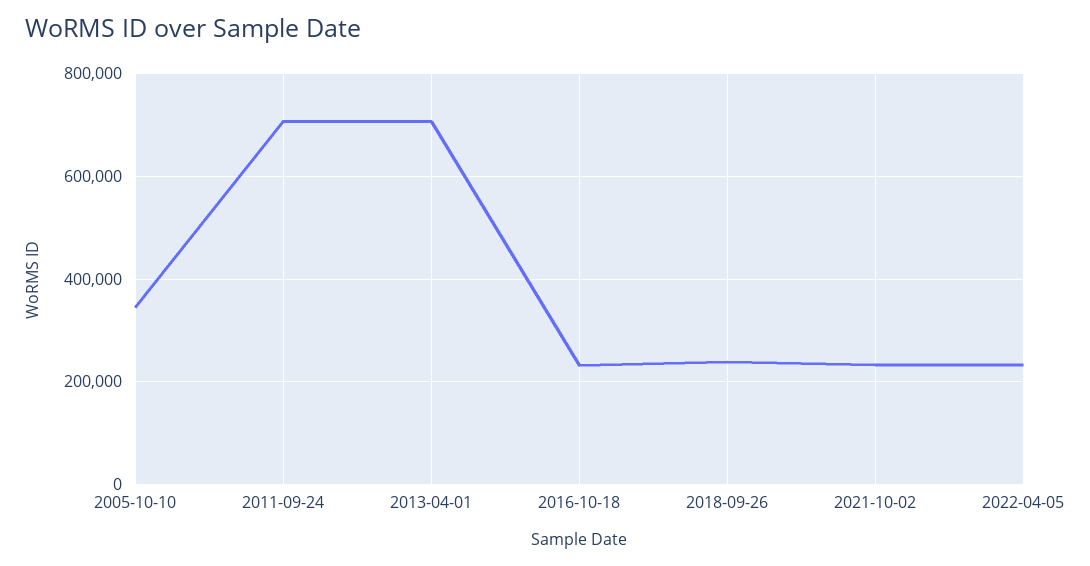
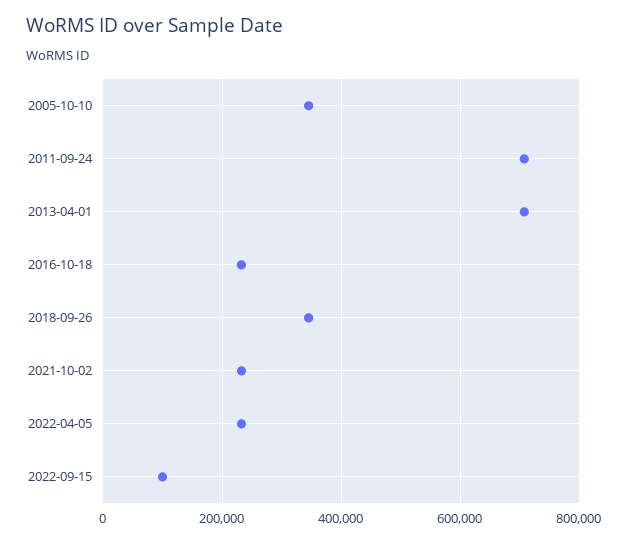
2018-09-26: 240000 -> 340000
2022-09-15: none -> 100000

